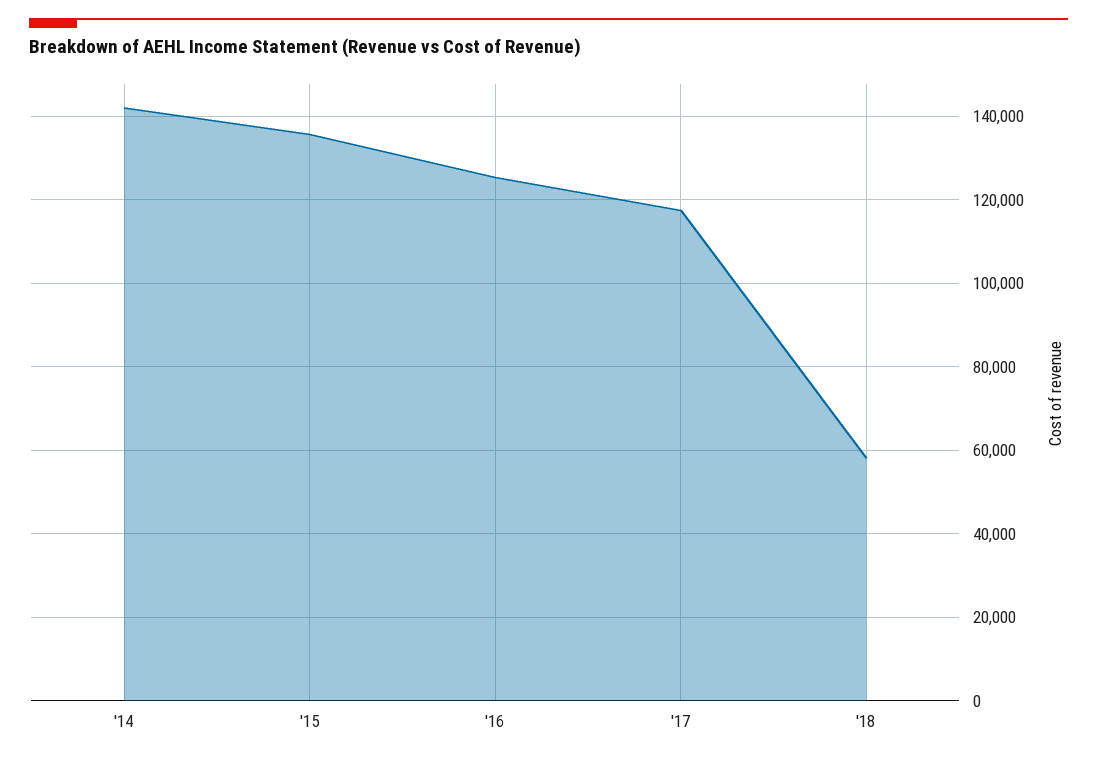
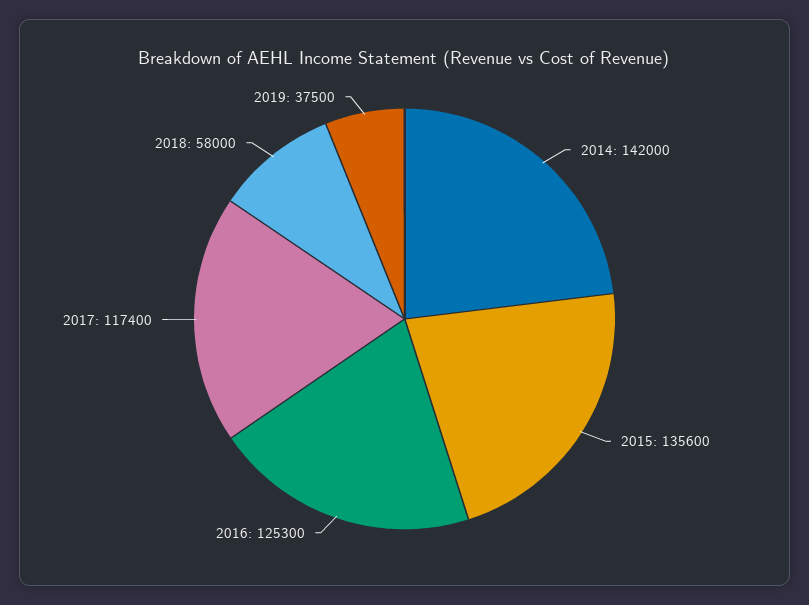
2019: none -> 37500

